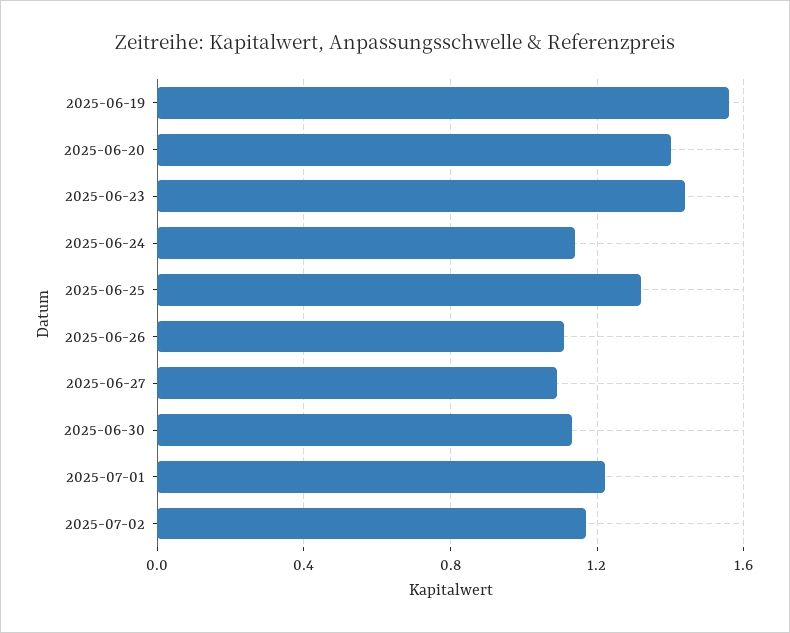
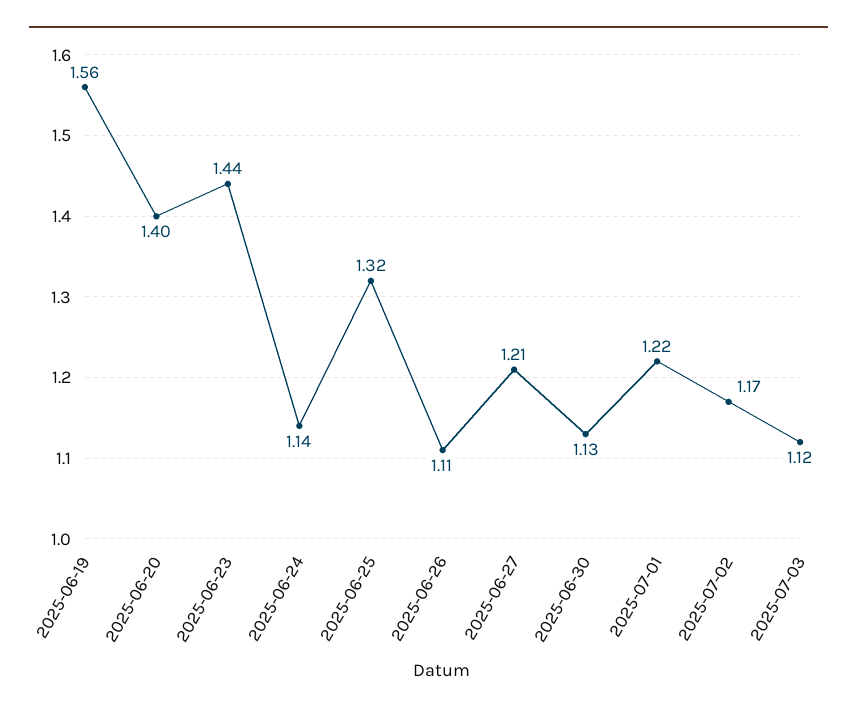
2025-06-27: 1.1 -> 1.21
2025-07-03: none -> 1.12

